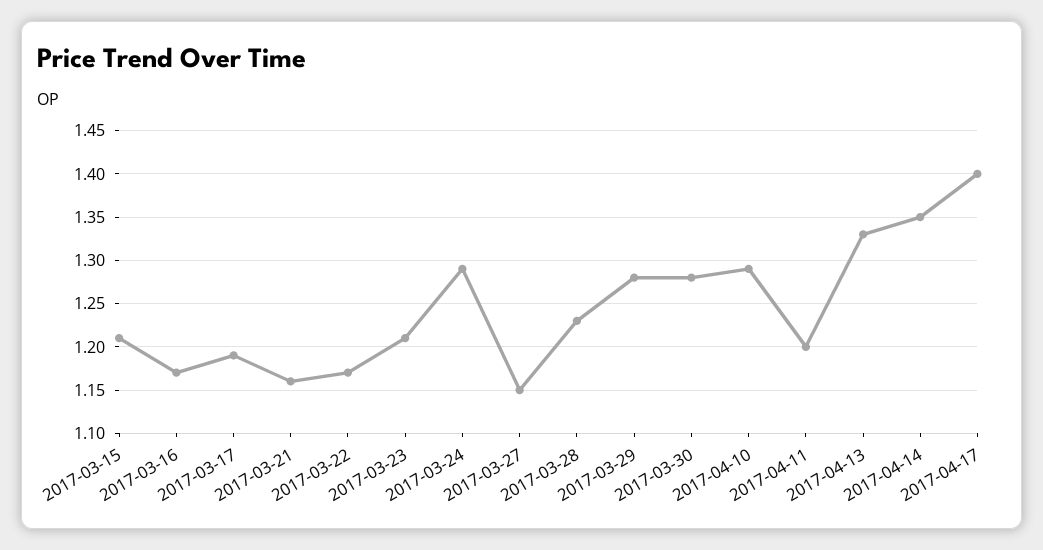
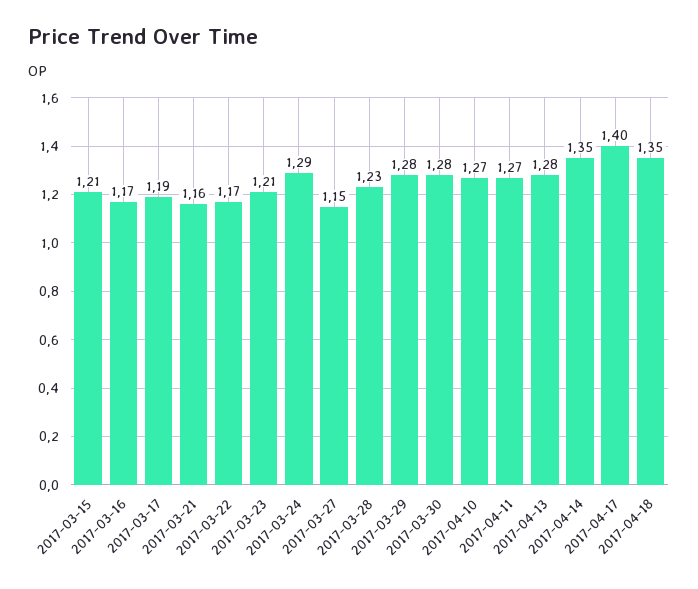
2017-04-10: 1.29 -> 1.27
2017-04-11: 1.2 -> 1.27
2017-04-13: 1.33 -> 1.28
2017-04-18: none -> 1.35

